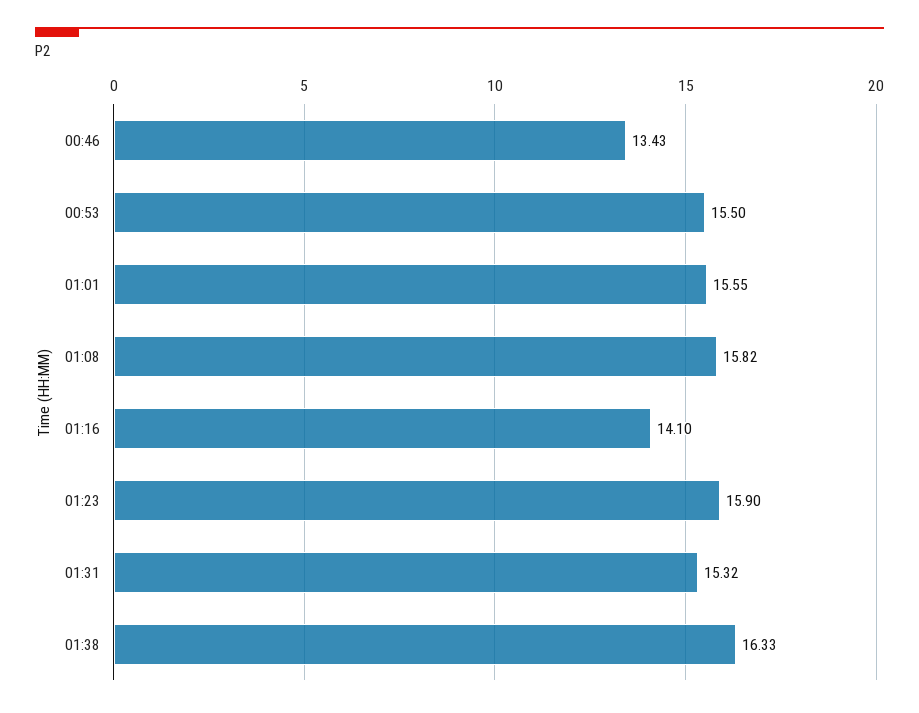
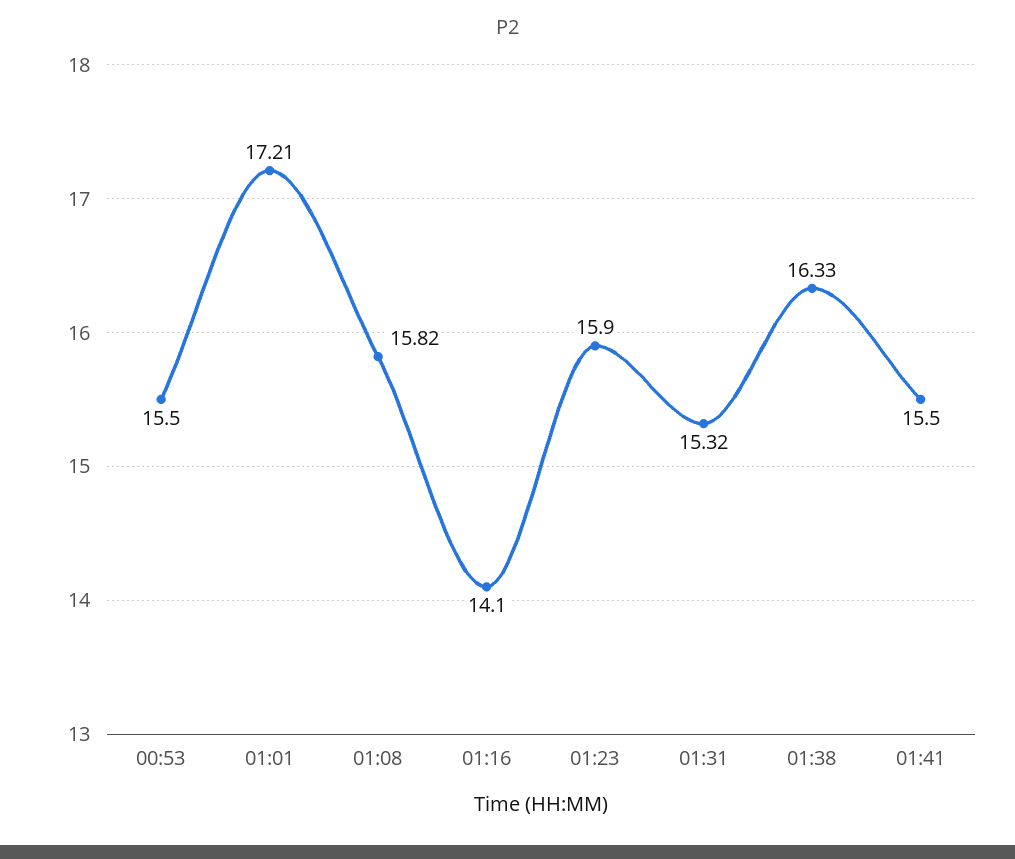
00:46: 13.43 -> none
01:01: 15.55 -> 17.21
01:41: none -> 15.5

